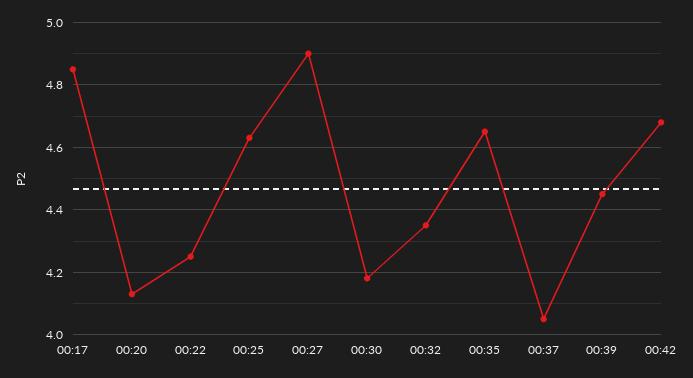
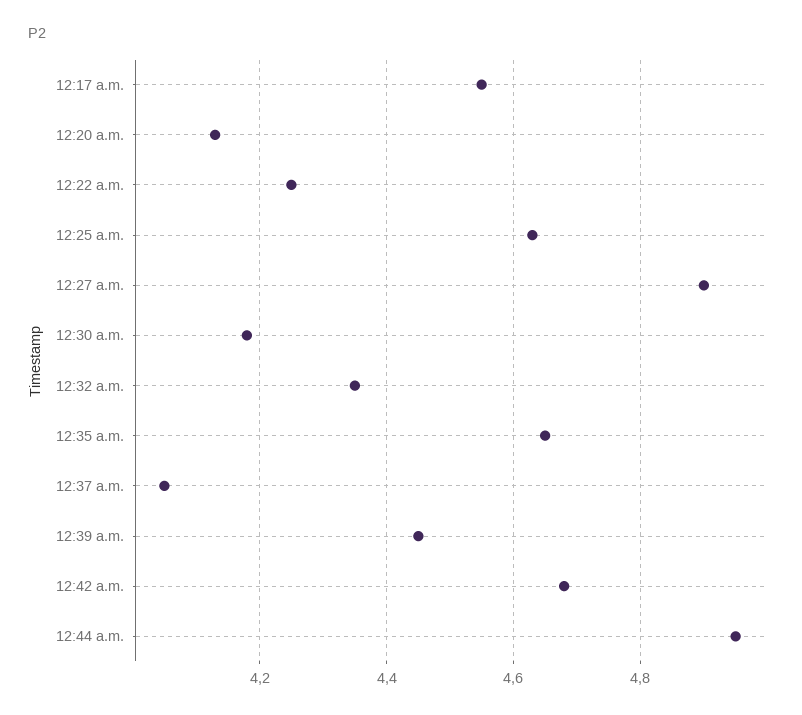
00:17: 4.85 -> 4.55
12:44 a.m.: none -> 4.95

